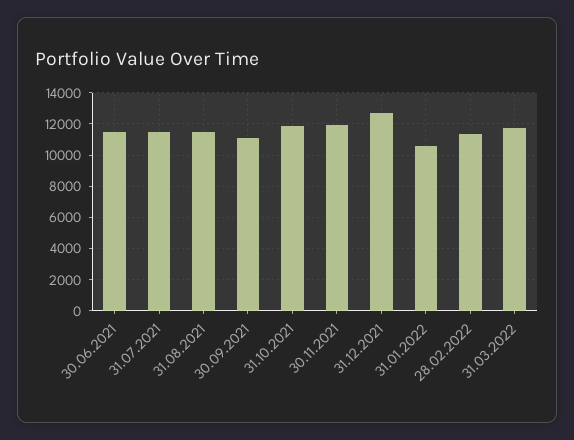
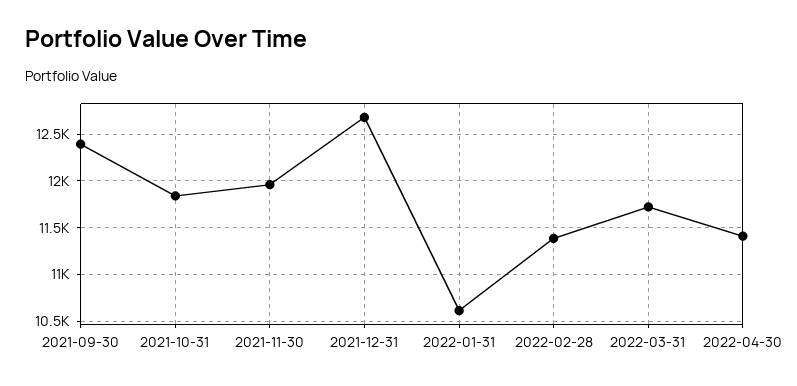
30.06.2021: 11500 -> none
31.07.2021: 11500 -> none
31.08.2021: 11500 -> none
30.09.2021: 11000 -> 12400
2022-04-30: none -> 11400

